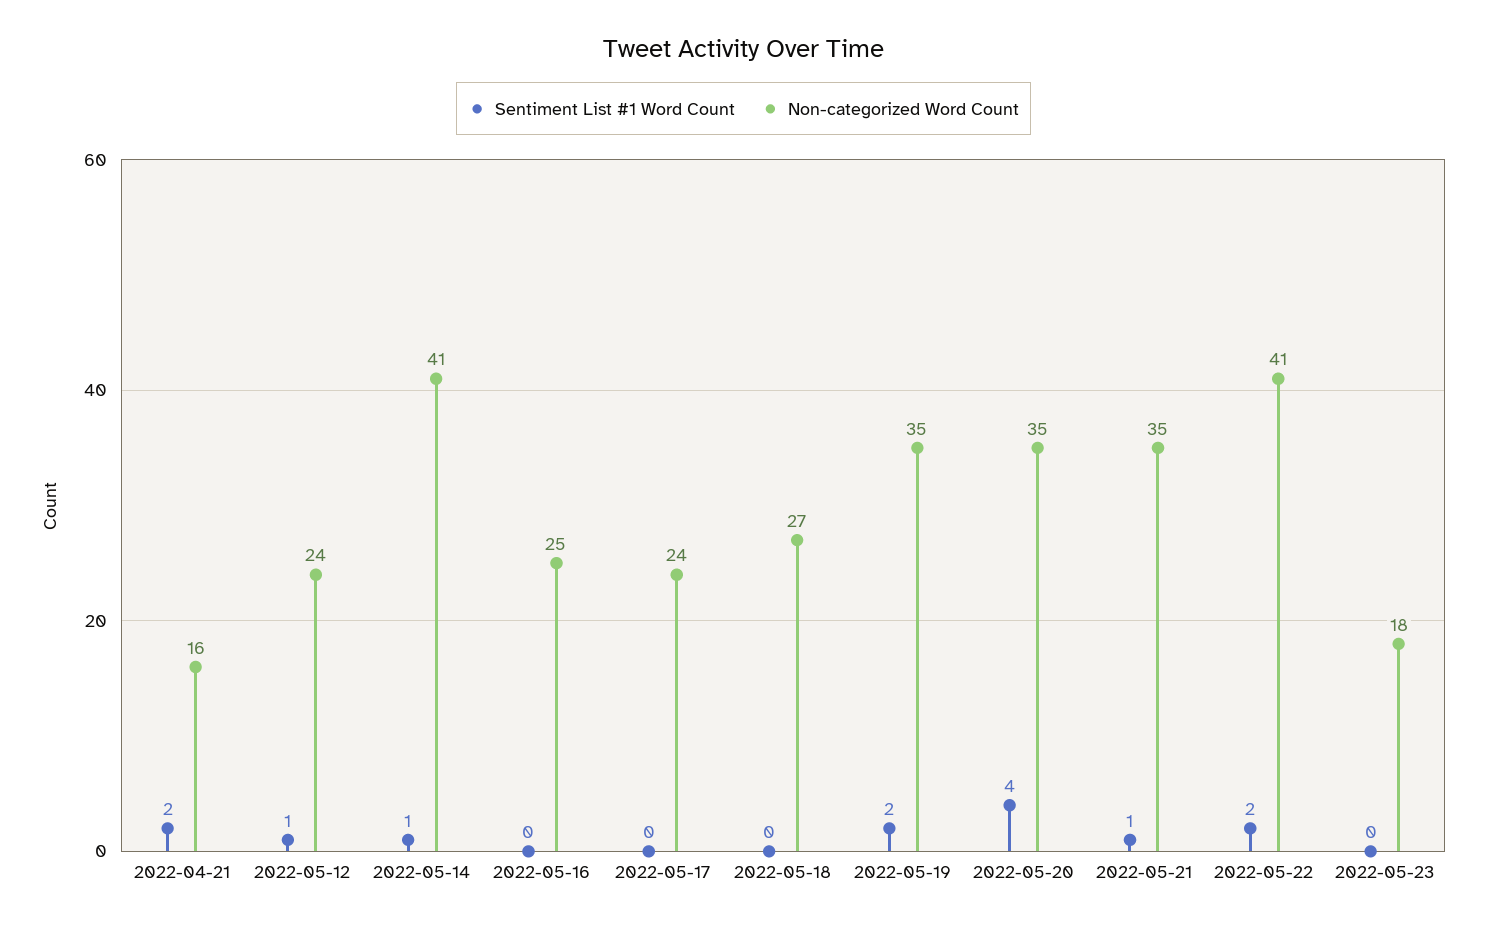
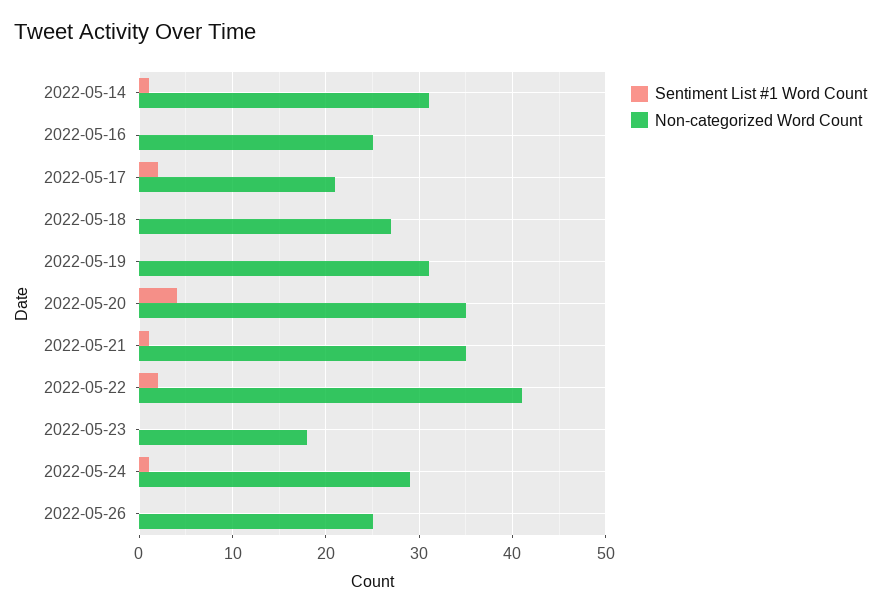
Sentiment List #1 Word Count, 2022-04-21: 2 -> none
Non-categorized Word Count, 2022-04-21: 16 -> none
Sentiment List #1 Word Count, 2022-05-12: 1 -> none
Non-categorized Word Count, 2022-05-12: 24 -> none
Non-categorized Word Count, 2022-05-14: 41 -> 31
Sentiment List #1 Word Count, 2022-05-17: 0 -> 2
Non-categorized Word Count, 2022-05-17: 24 -> 21
Sentiment List #1 Word Count, 2022-05-19: 2 -> 0
Non-categorized Word Count, 2022-05-19: 35 -> 31
Sentiment List #1 Word Count, 2022-05-24: none -> 1
Non-categorized Word Count, 2022-05-24: none -> 29
Sentiment List #1 Word Count, 2022-05-26: none -> 0
Non-categorized Word Count, 2022-05-26: none -> 25

